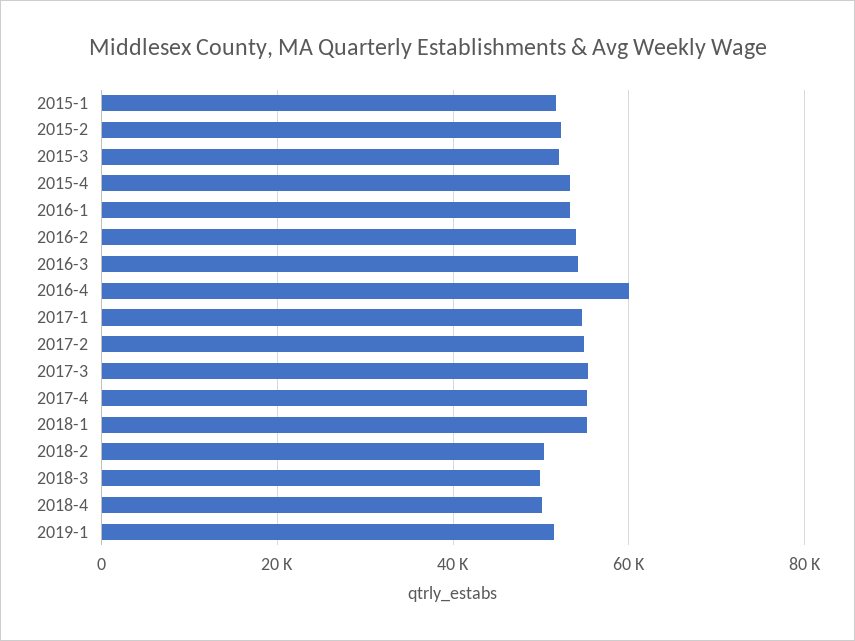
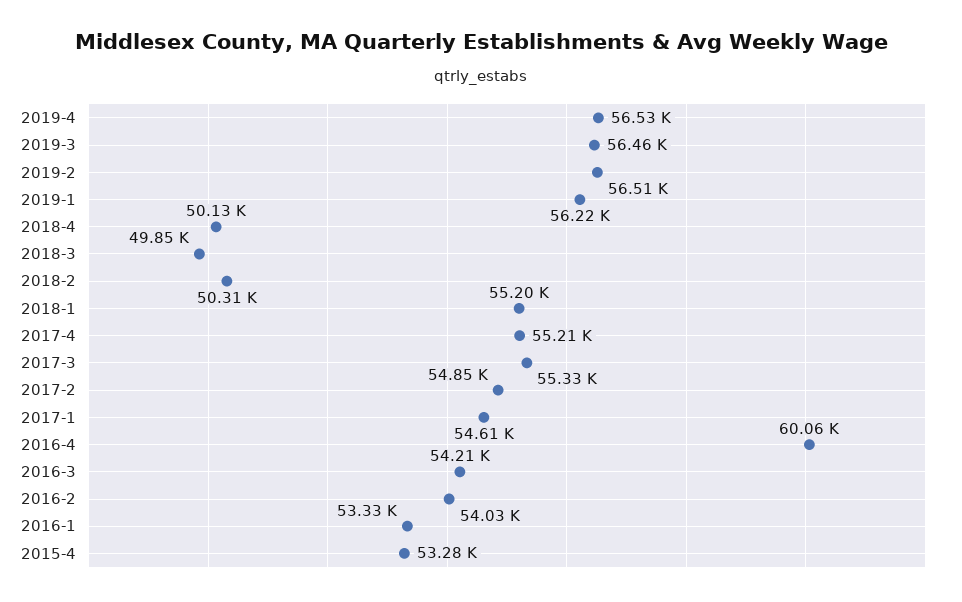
2015-1: 52000 -> none
2015-2: 52000 -> none
2015-3: 52000 -> none
2019-1: 52000 -> 56220
2019-4: none -> 56530
2019-3: none -> 56460
2019-2: none -> 56510

